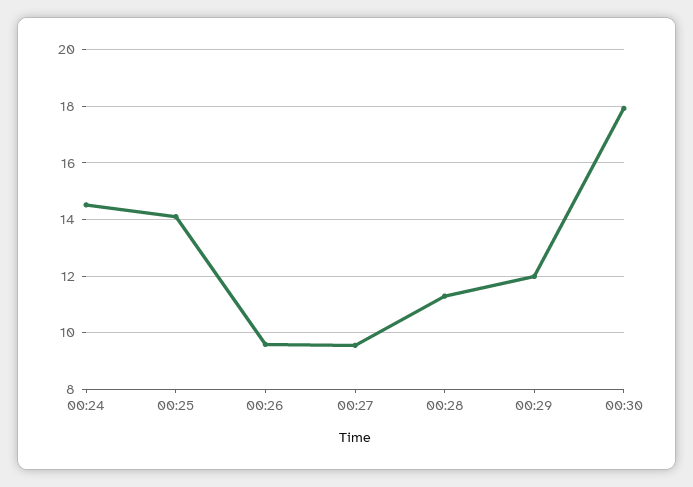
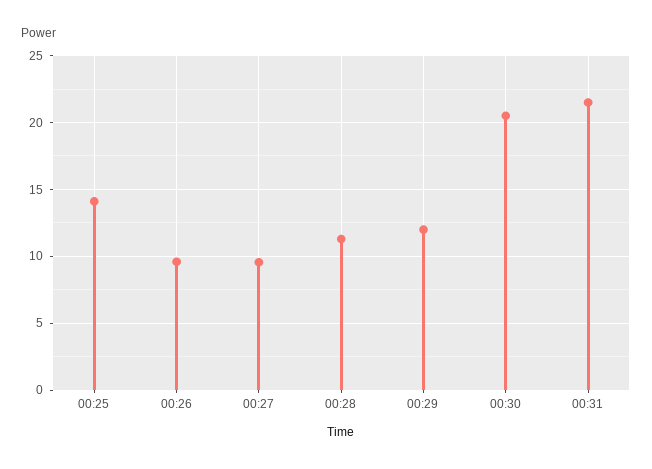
00:24: 14.5 -> none
00:30: 18 -> 20.5
00:31: none -> 21.5

